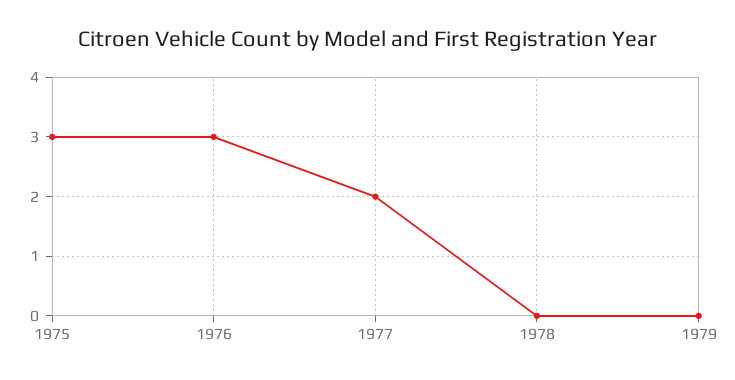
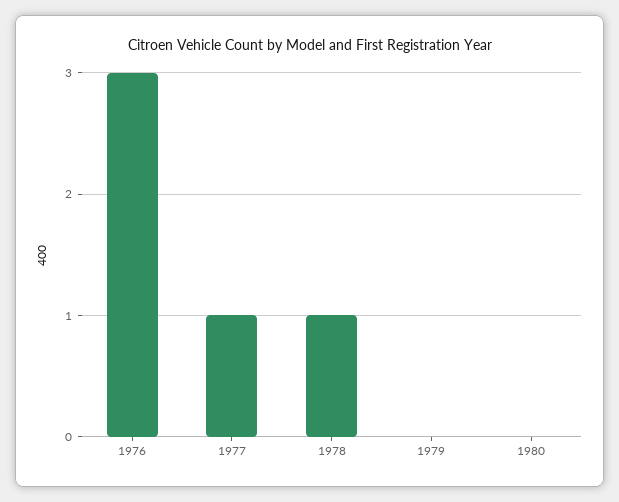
1975: 3 -> none
1977: 2 -> 1
1978: 0 -> 1
1980: none -> 0

